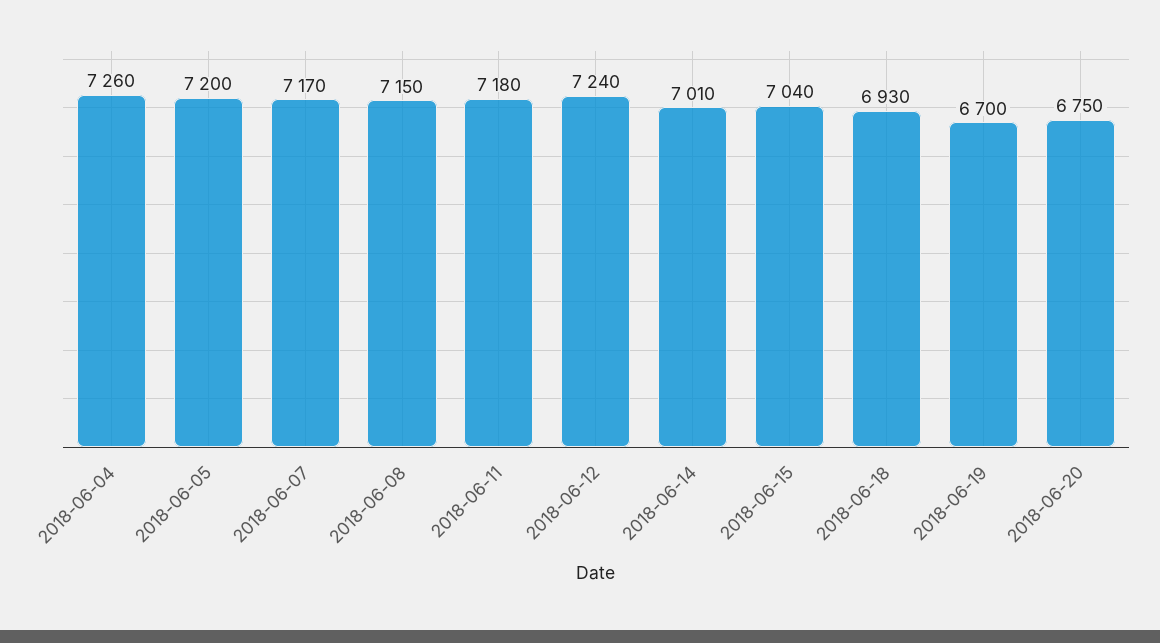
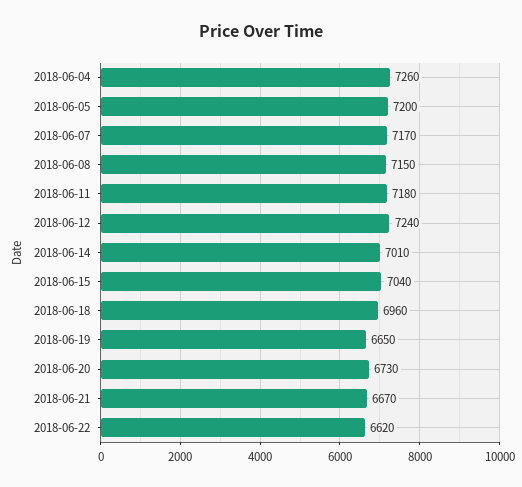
2018-06-18: 6930 -> 6960
2018-06-19: 6700 -> 6650
2018-06-20: 6750 -> 6730
2018-06-21: none -> 6670
2018-06-22: none -> 6620

